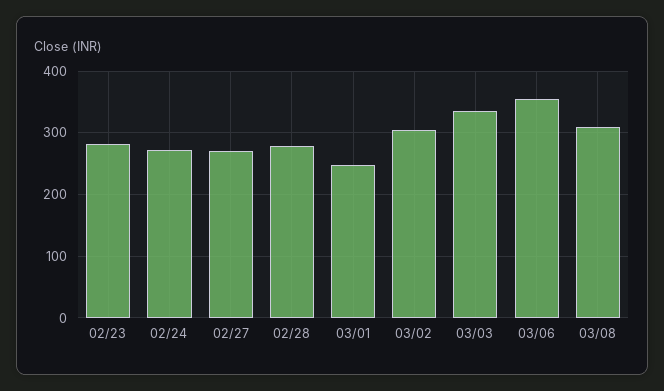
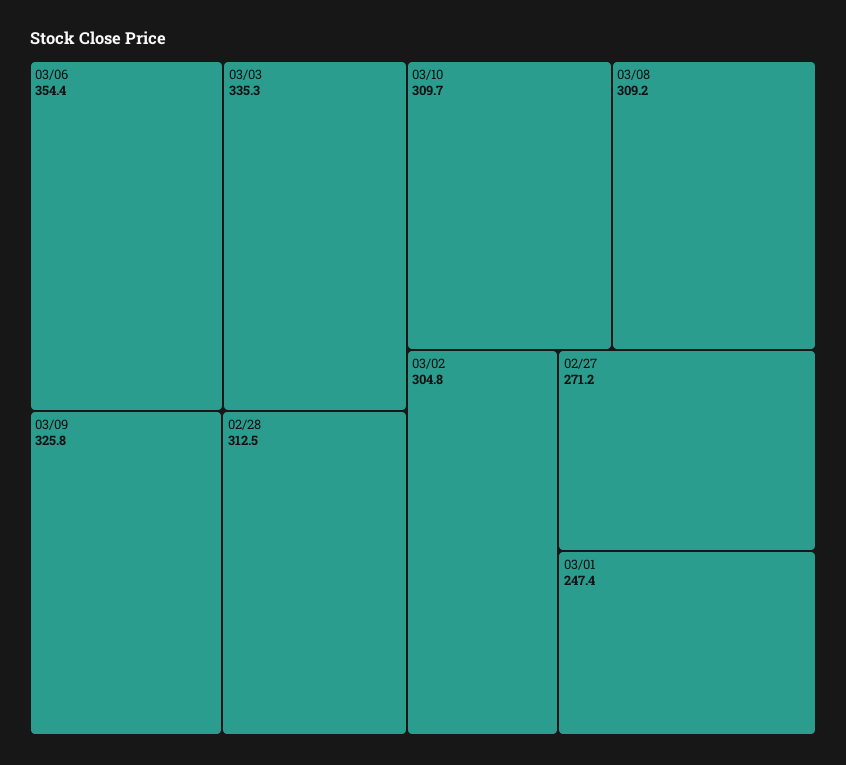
02/23: 280 -> none
02/24: 270 -> none
02/28: 280 -> 312.5
03/09: none -> 325.8
03/10: none -> 309.7

